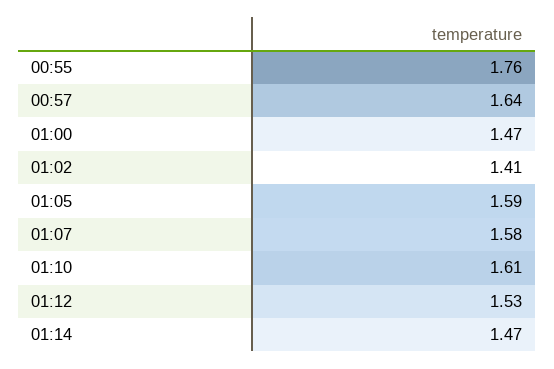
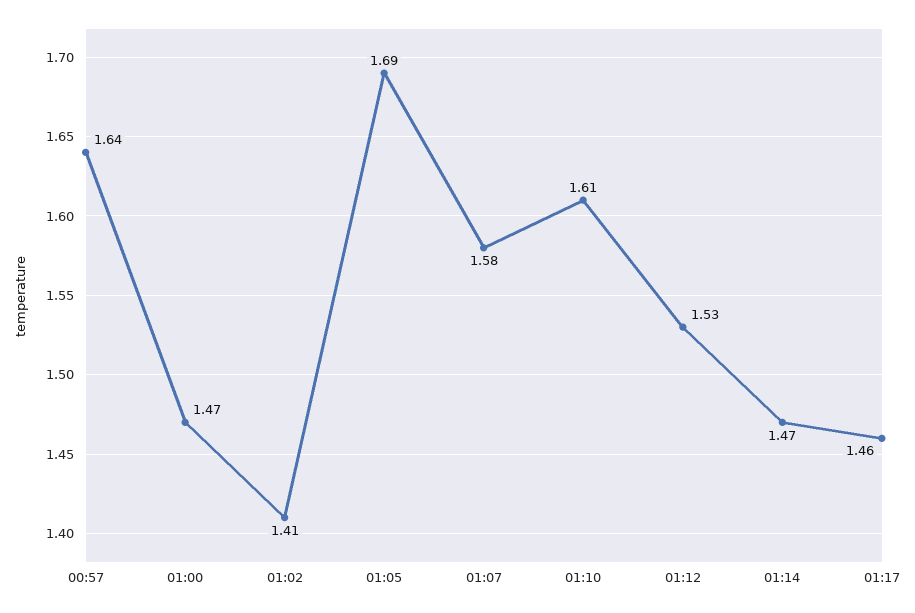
00:55: 1.76 -> none
01:05: 1.59 -> 1.69
01:17: none -> 1.46

